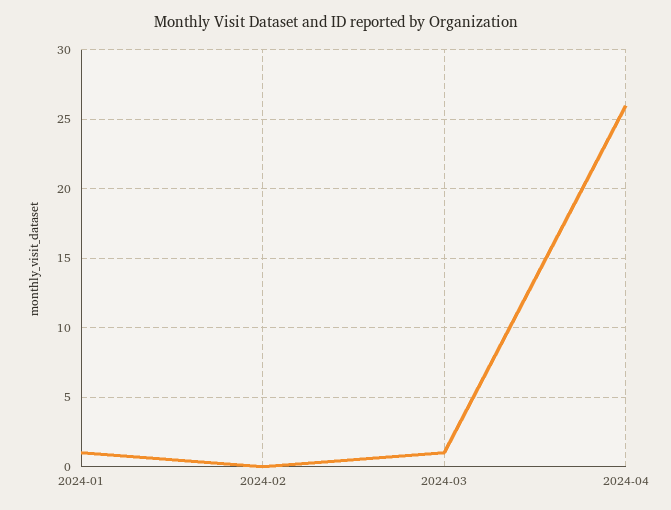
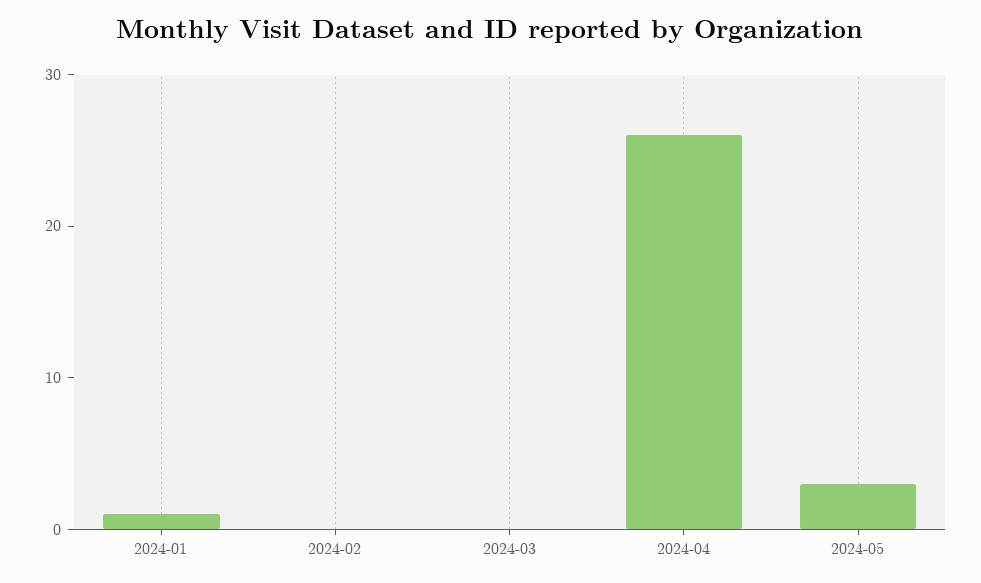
2024-03: 1 -> 0
2024-05: none -> 3

